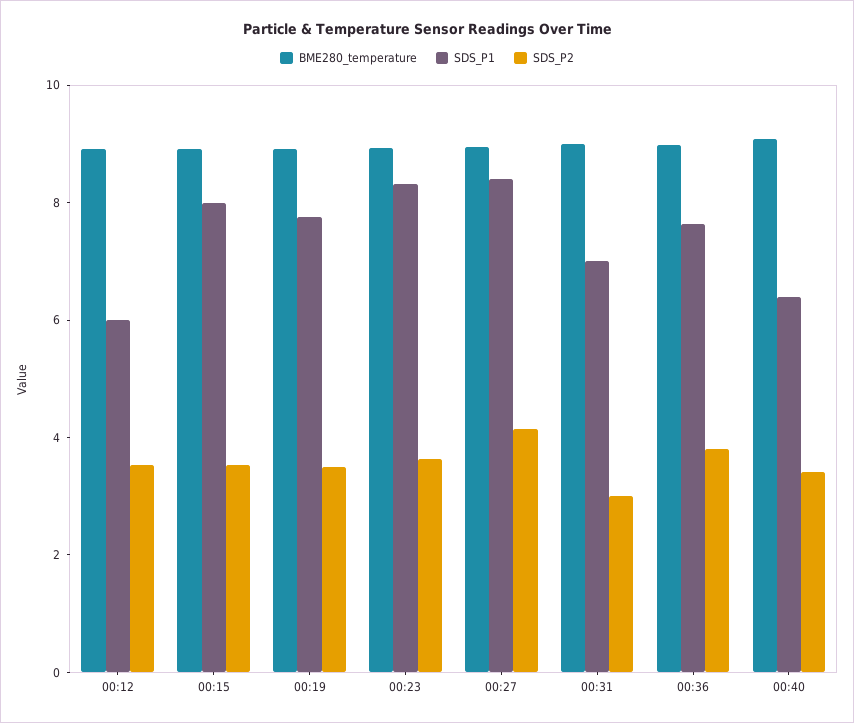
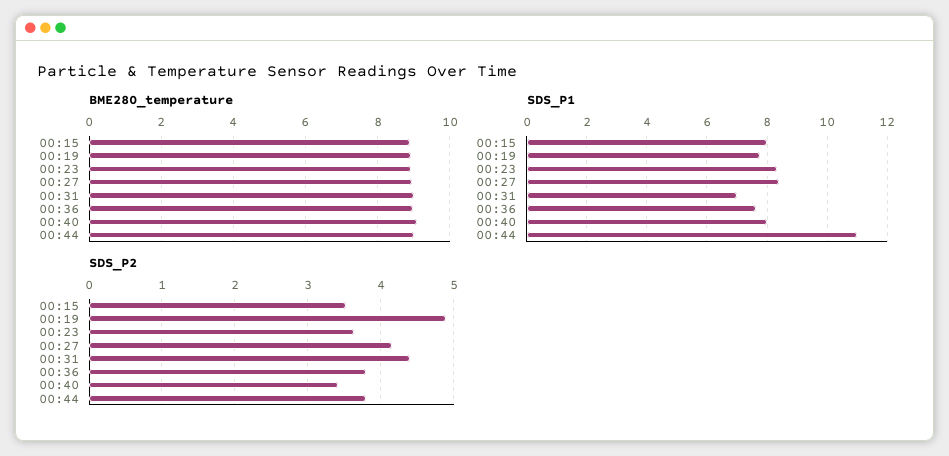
BME280_temperature, 00:12: 9 -> none
SDS_P1, 00:12: 6 -> none
SDS_P2, 00:12: 3.5 -> none
SDS_P2, 00:19: 3.5 -> 4.9
SDS_P2, 00:31: 3 -> 4.4
SDS_P1, 00:40: 6.5 -> 8
BME280_temperature, 00:44: none -> 9
SDS_P1, 00:44: none -> 11
SDS_P2, 00:44: none -> 3.8

